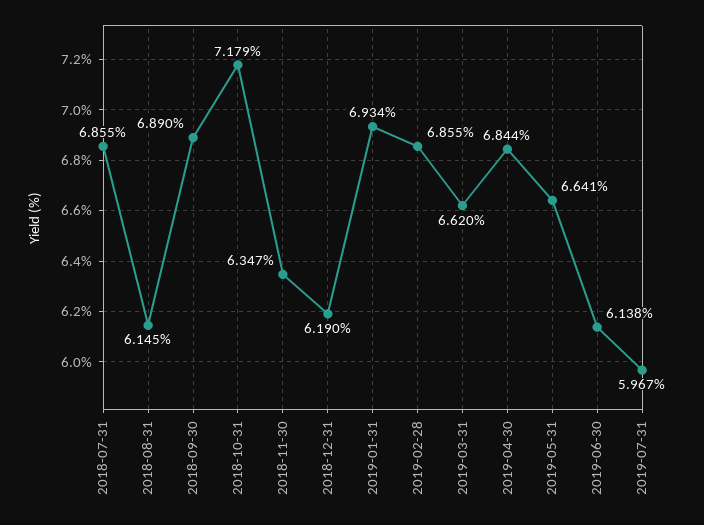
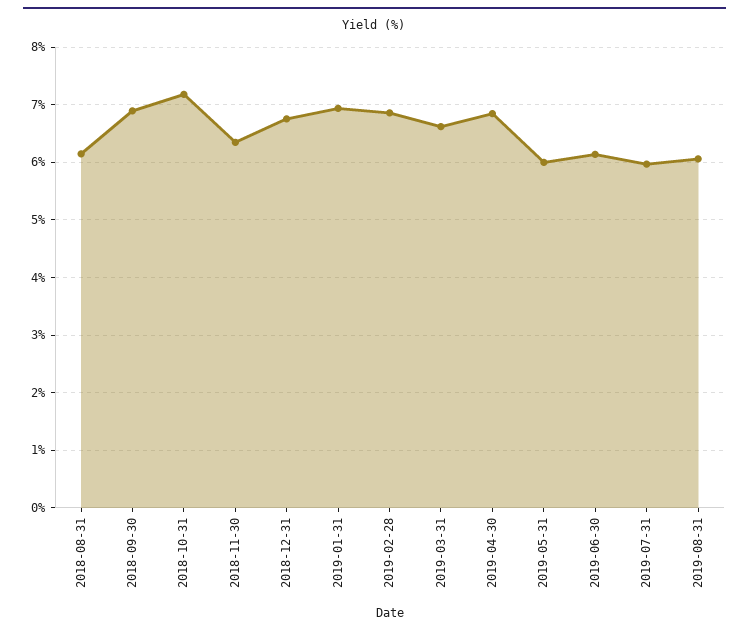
2018-07-31: 6.855 -> none
2018-12-31: 6.19 -> 6.8
2019-05-31: 6.641 -> 6
2019-08-31: none -> 6

